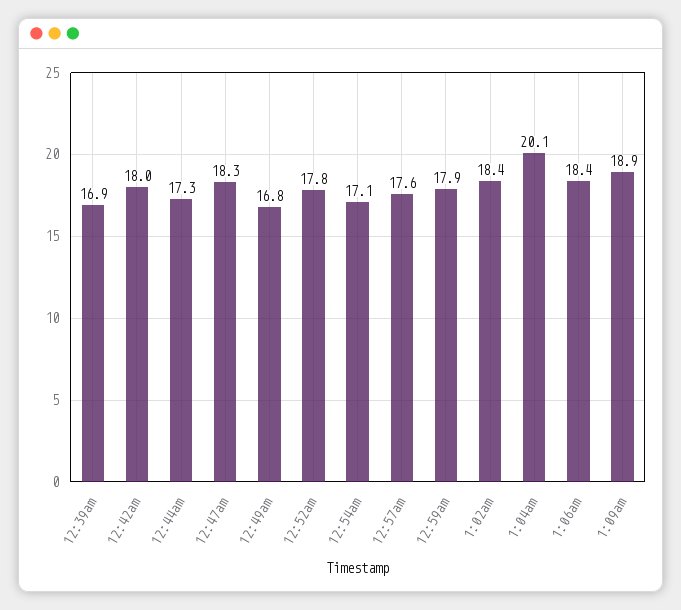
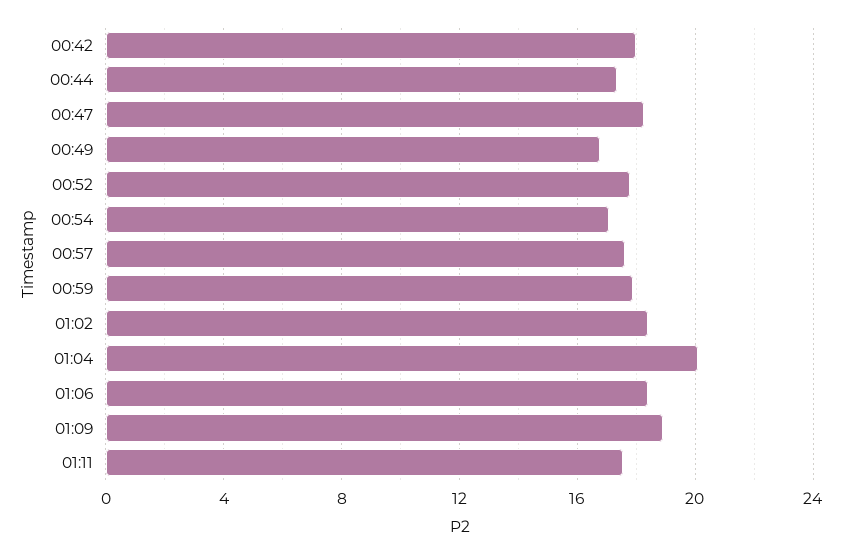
12:39am: 16.9 -> none
01:11: none -> 17.5

